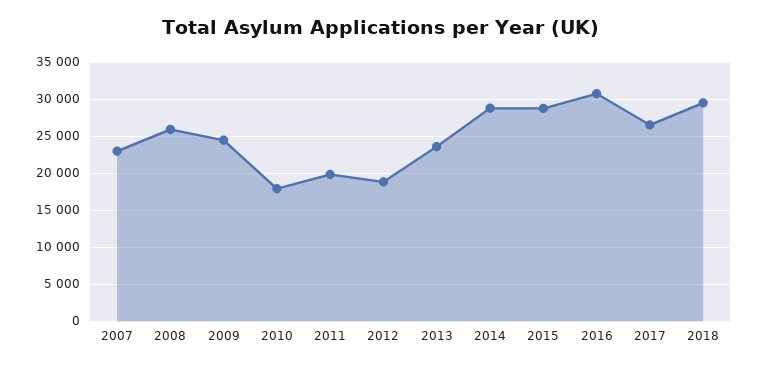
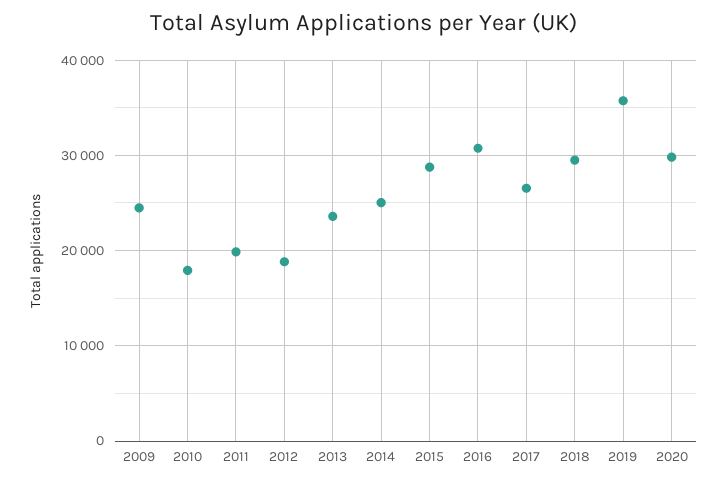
2007: 23000 -> none
2008: 26000 -> none
2014: 29000 -> 25000
2019: none -> 36000
2020: none -> 30000

